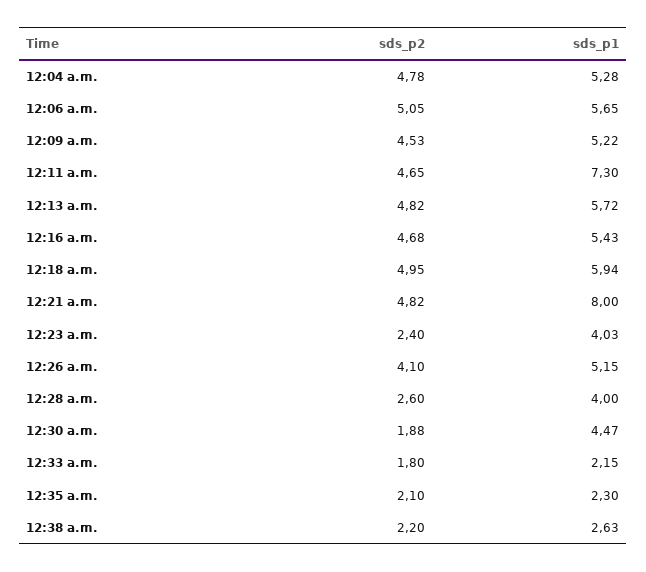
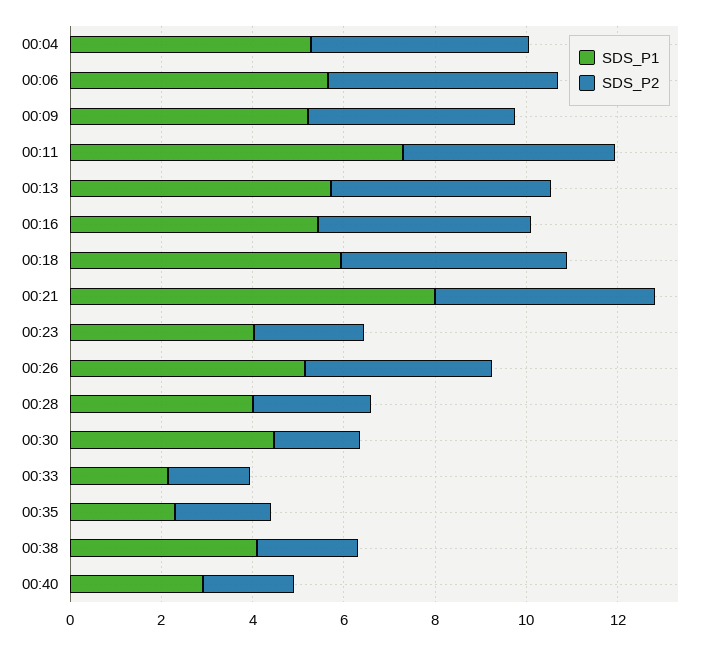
sds_p1, 12:38 a.m.: 2.63 -> 4
sds_p1, 00:40: none -> 3
sds_p2, 00:40: none -> 2

